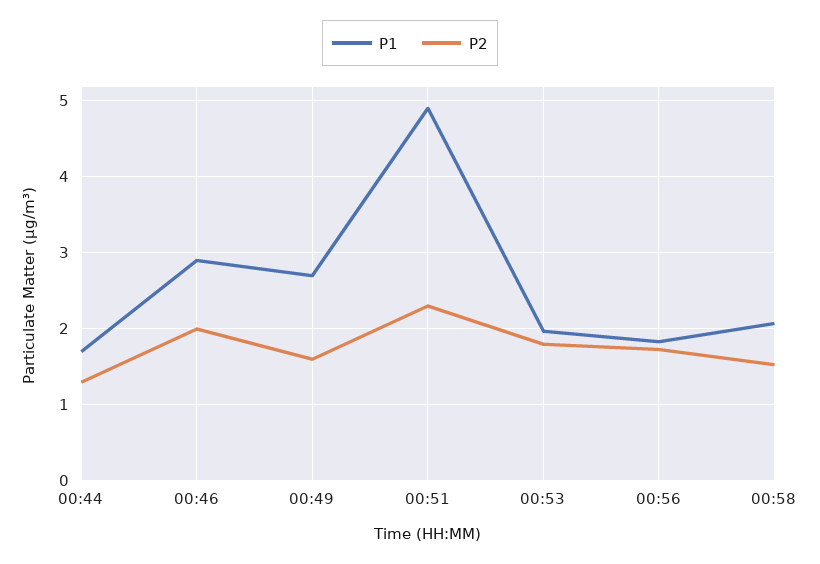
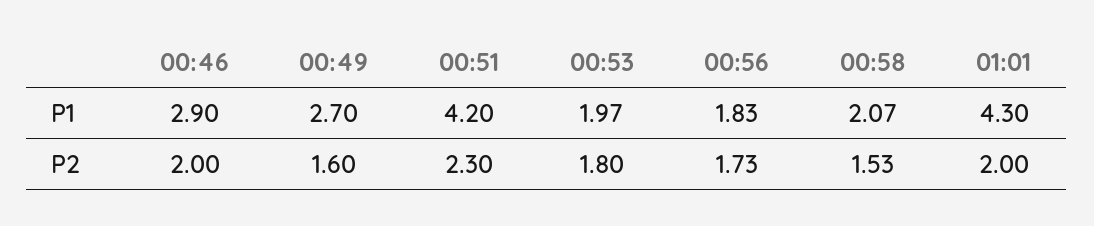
P1, 00:44: 1.7 -> none
P2, 00:44: 1.3 -> none
P1, 00:51: 4.9 -> 4.2
P1, 01:01: none -> 4.3
P2, 01:01: none -> 2

